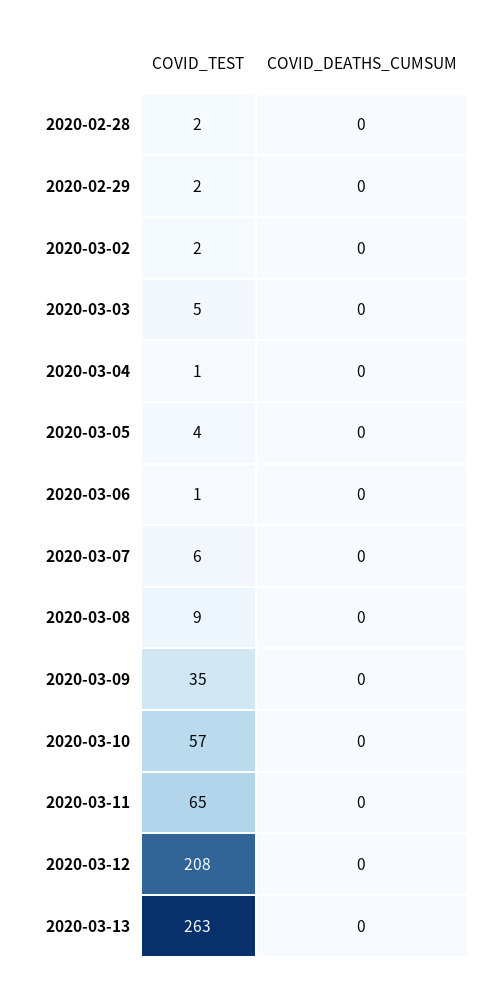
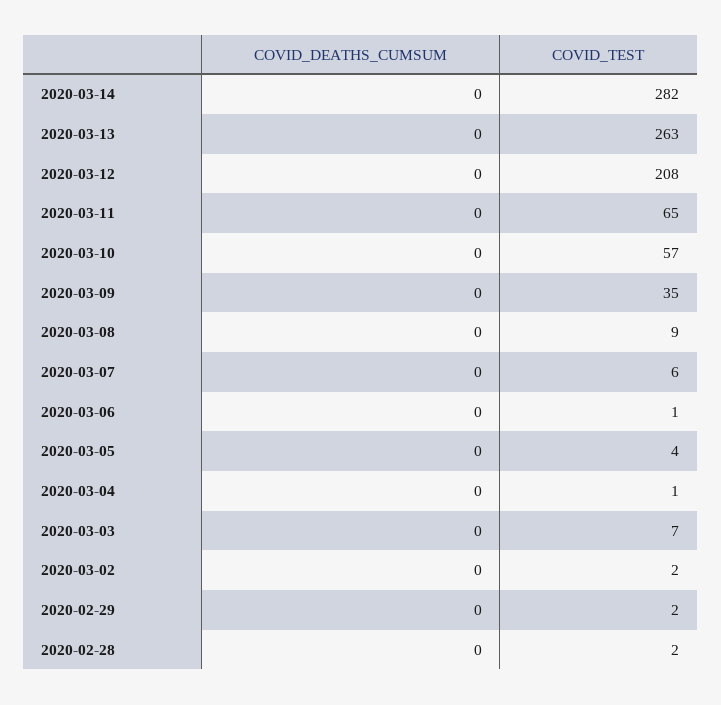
COVID_TEST, 2020-03-03: 5 -> 7
COVID_DEATHS_CUMSUM, 2020-03-14: none -> 0
COVID_TEST, 2020-03-14: none -> 282

